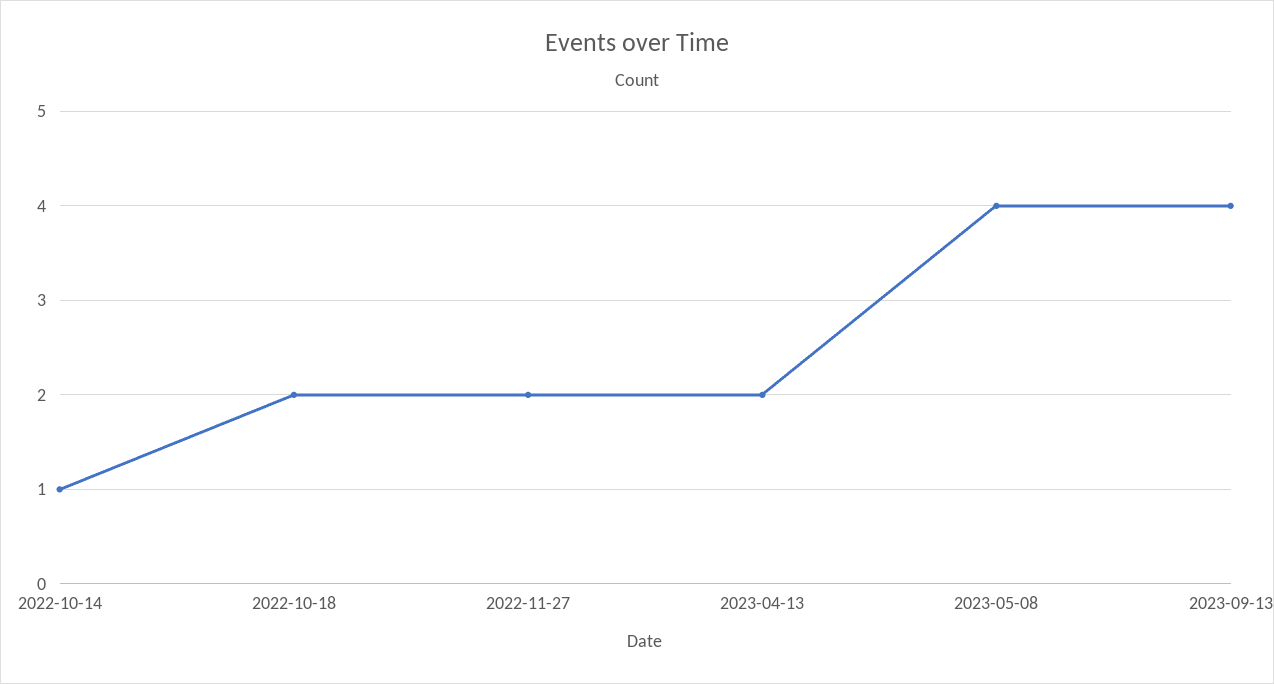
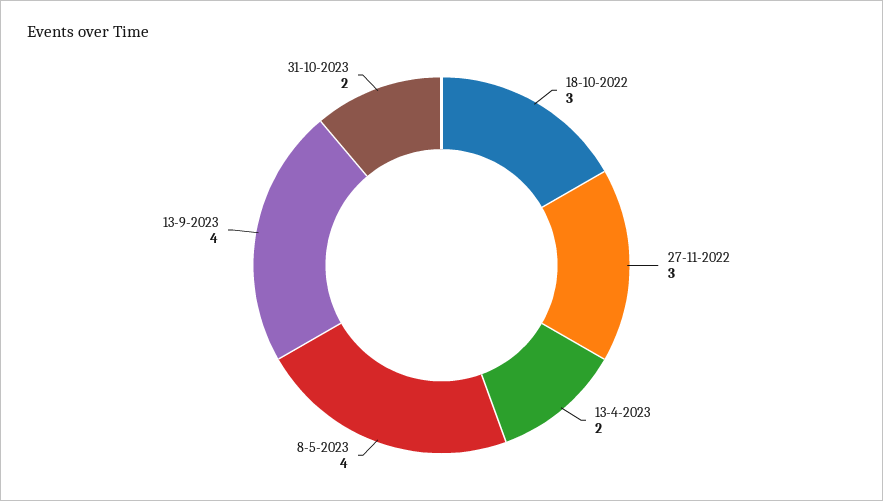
2022-10-14: 1 -> none
2022-10-18: 2 -> 3
2022-11-27: 2 -> 3
31-10-2023: none -> 2

